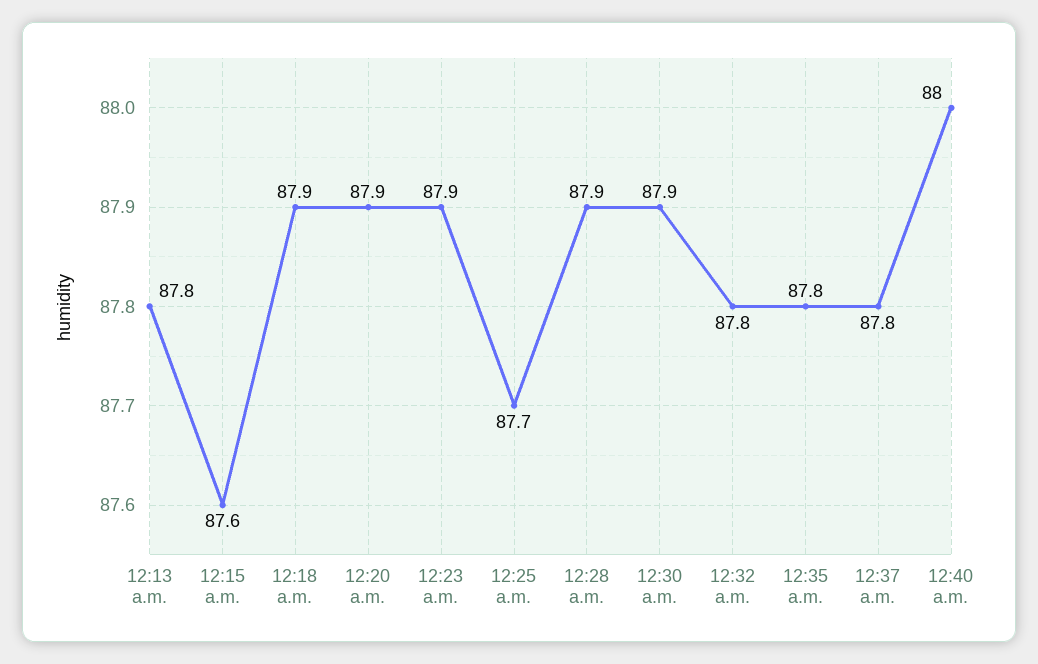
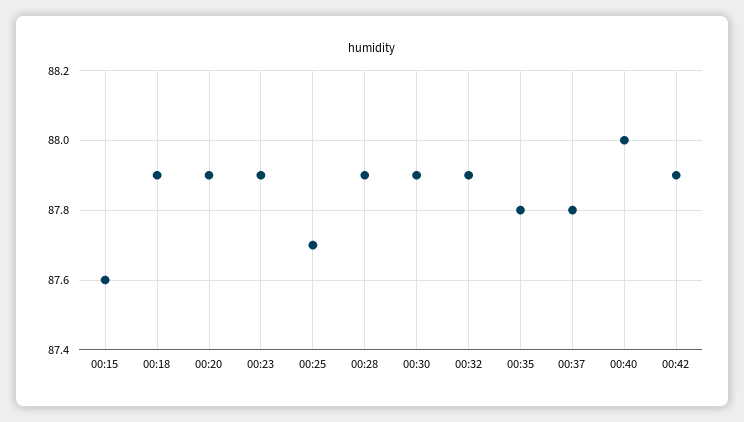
12:13 a.m.: 87.8 -> none
12:32 a.m.: 87.8 -> 87.9
00:42: none -> 87.9

